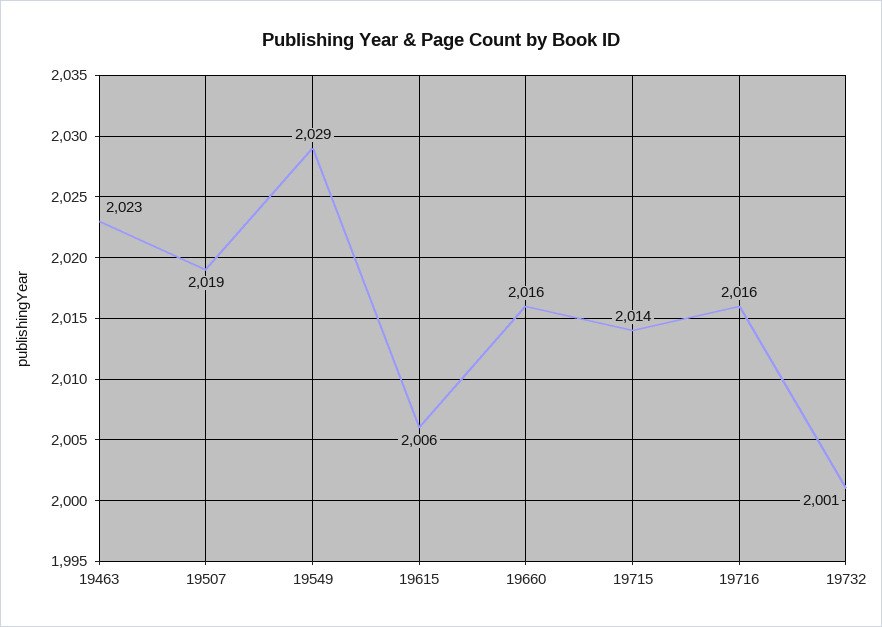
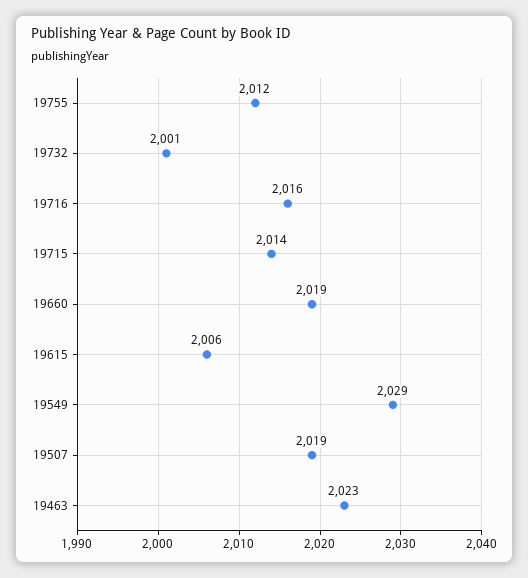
19660: 2016 -> 2019
19755: none -> 2012

